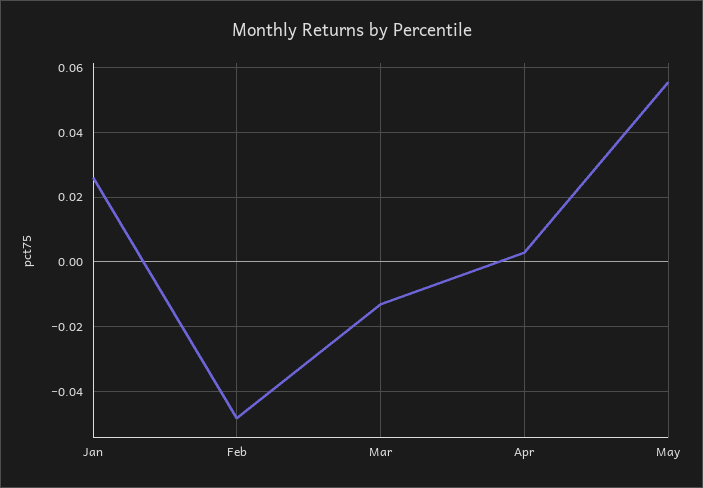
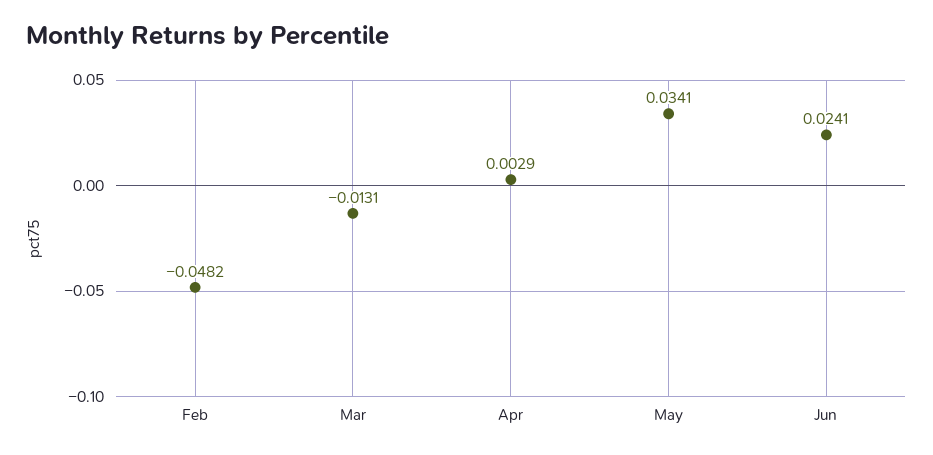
Jan: 0.026 -> none
May: 0.056 -> 0.0341
Jun: none -> 0.0241

